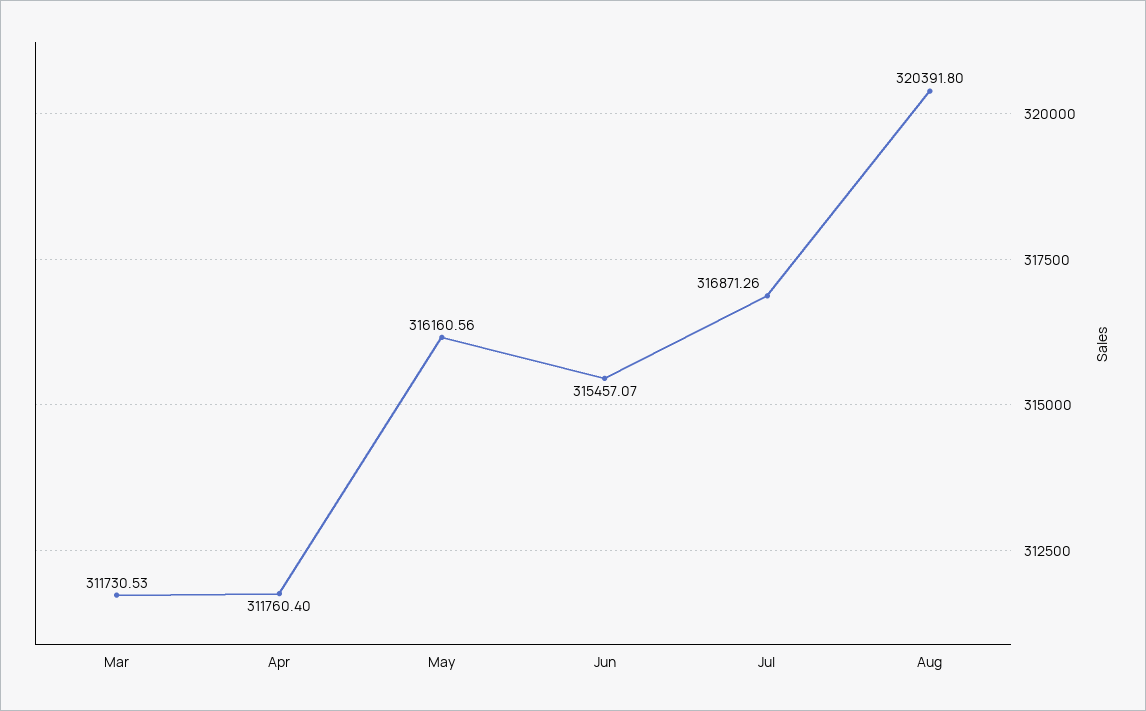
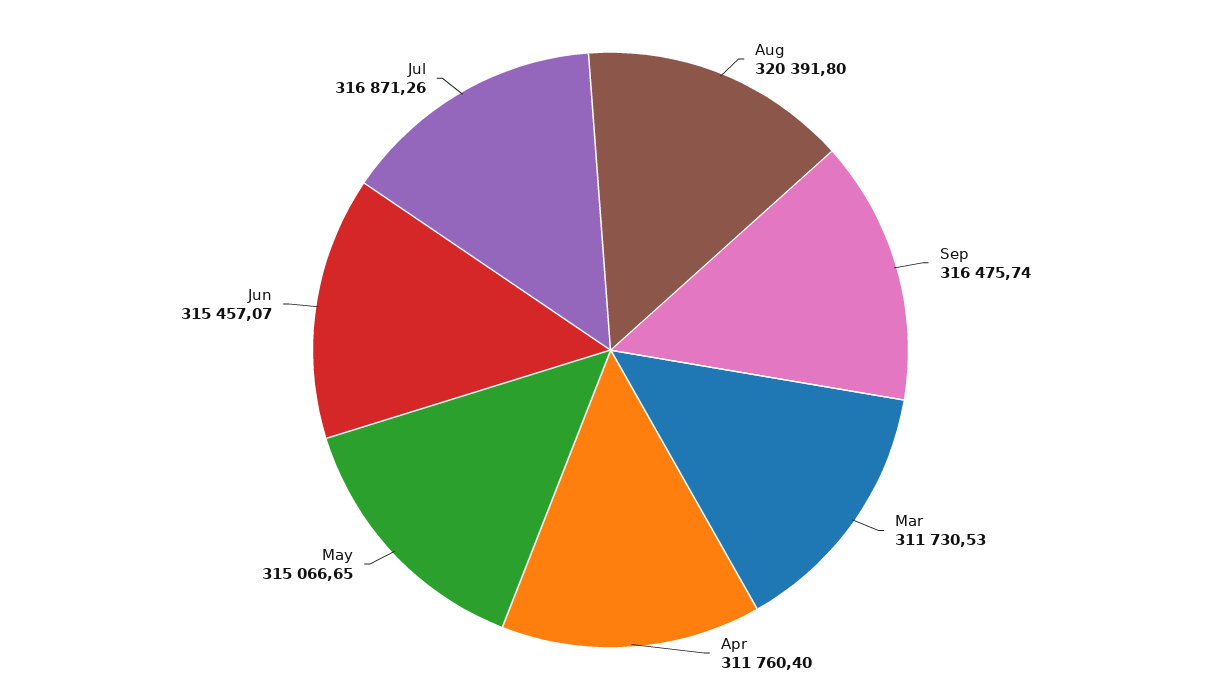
May: 316160.56 -> 315066.65
Sep: none -> 316475.74

